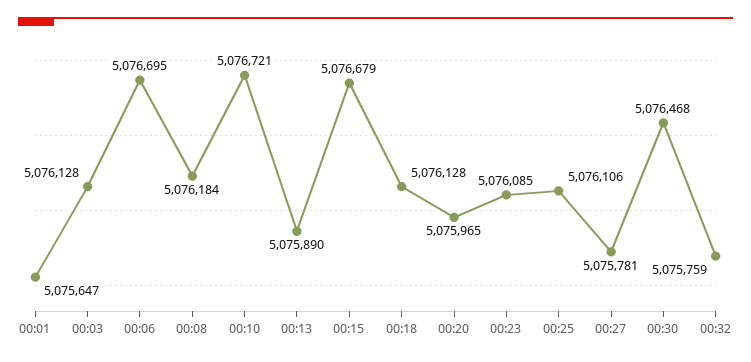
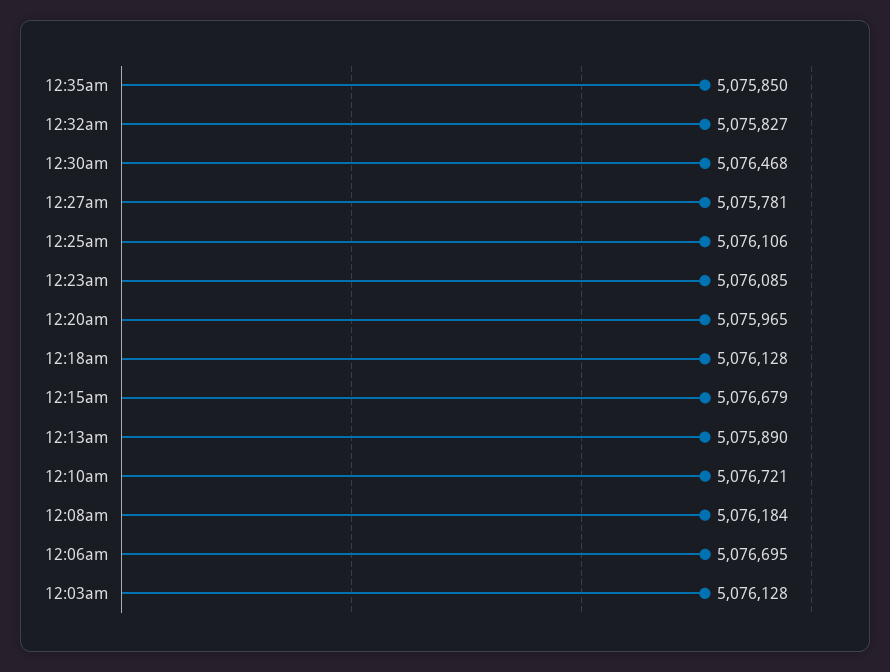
00:01: 5075647 -> none
00:32: 5075759 -> 5075827
12:35am: none -> 5075850

